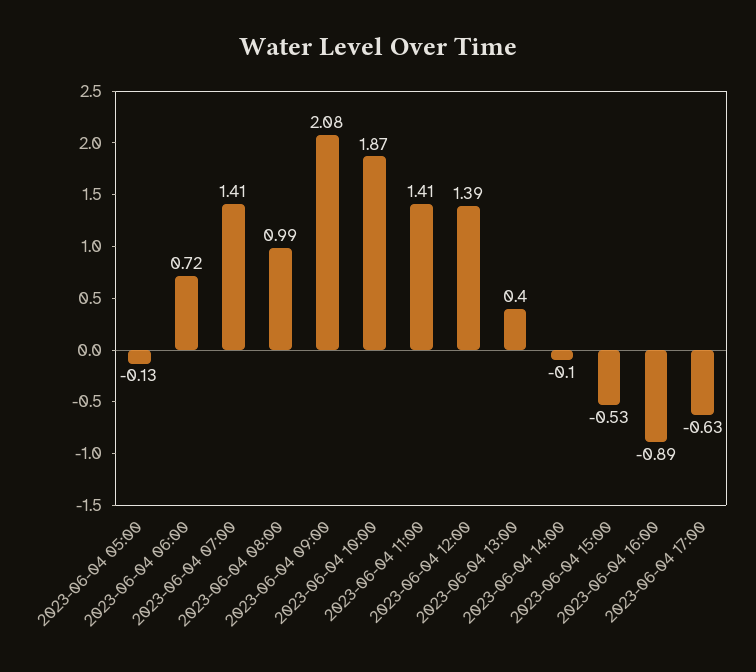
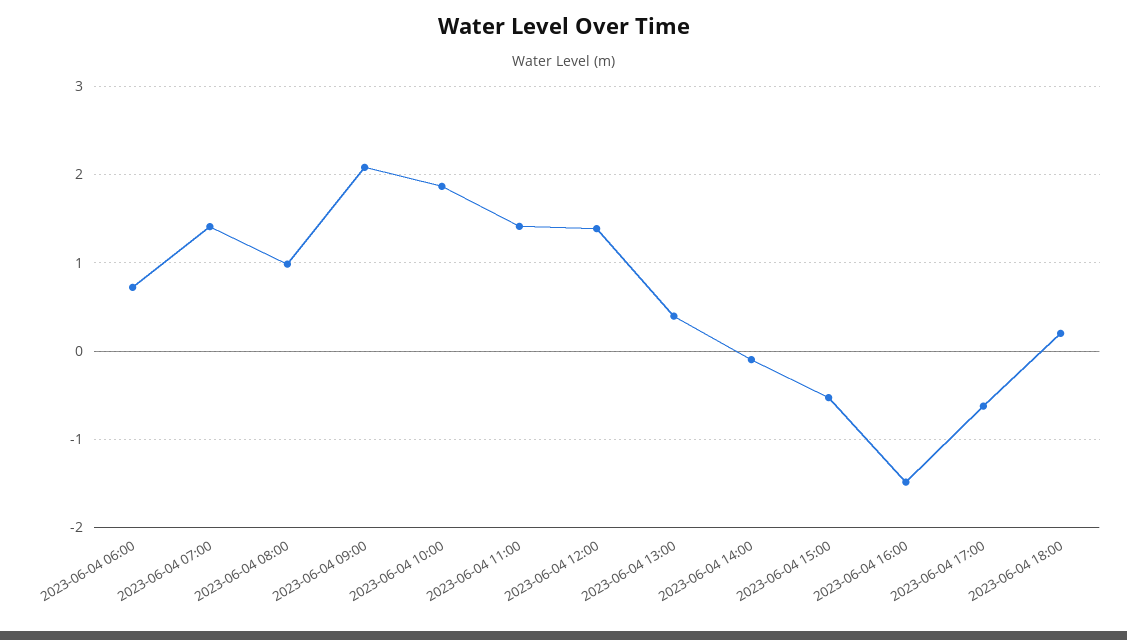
2023-06-04 05:00: -0.13 -> none
2023-06-04 16:00: -0.89 -> -1.5
2023-06-04 18:00: none -> 0.2

